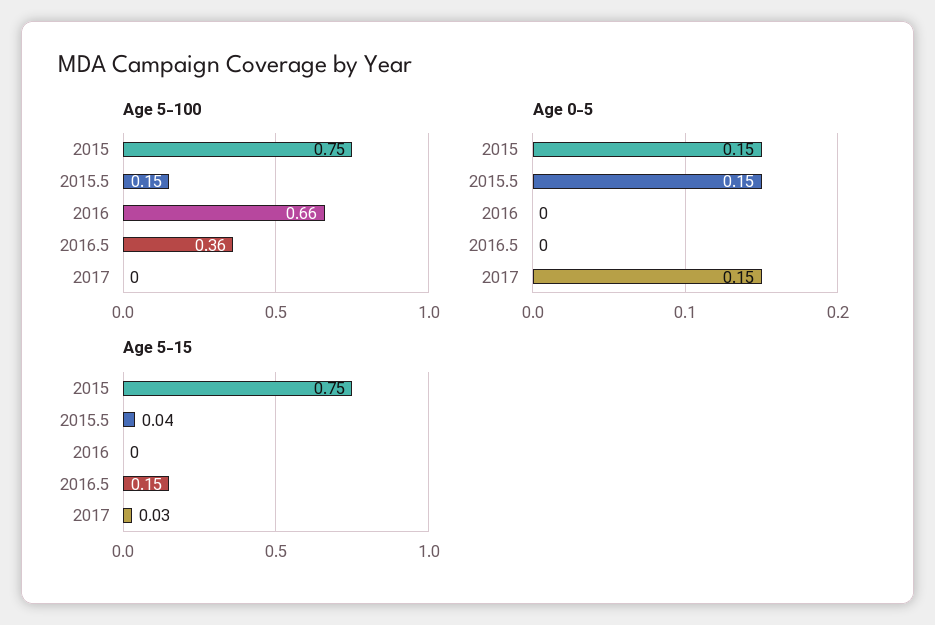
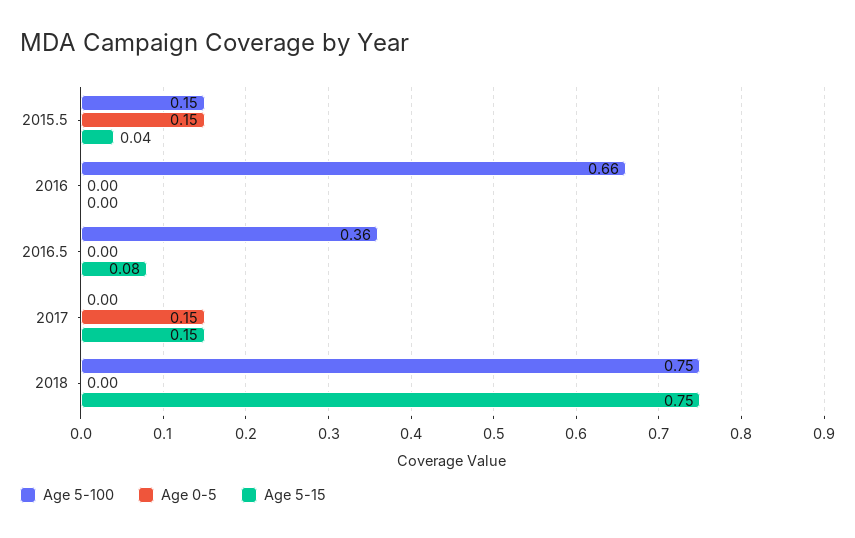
Age 5-100, 2015: 0.75 -> none
Age 0-5, 2015: 0.15 -> none
Age 5-15, 2015: 0.75 -> none
Age 5-15, 2016.5: 0.15 -> 0.08
Age 5-15, 2017: 0.03 -> 0.15
Age 5-100, 2018: none -> 0.75
Age 0-5, 2018: none -> 0
Age 5-15, 2018: none -> 0.75

